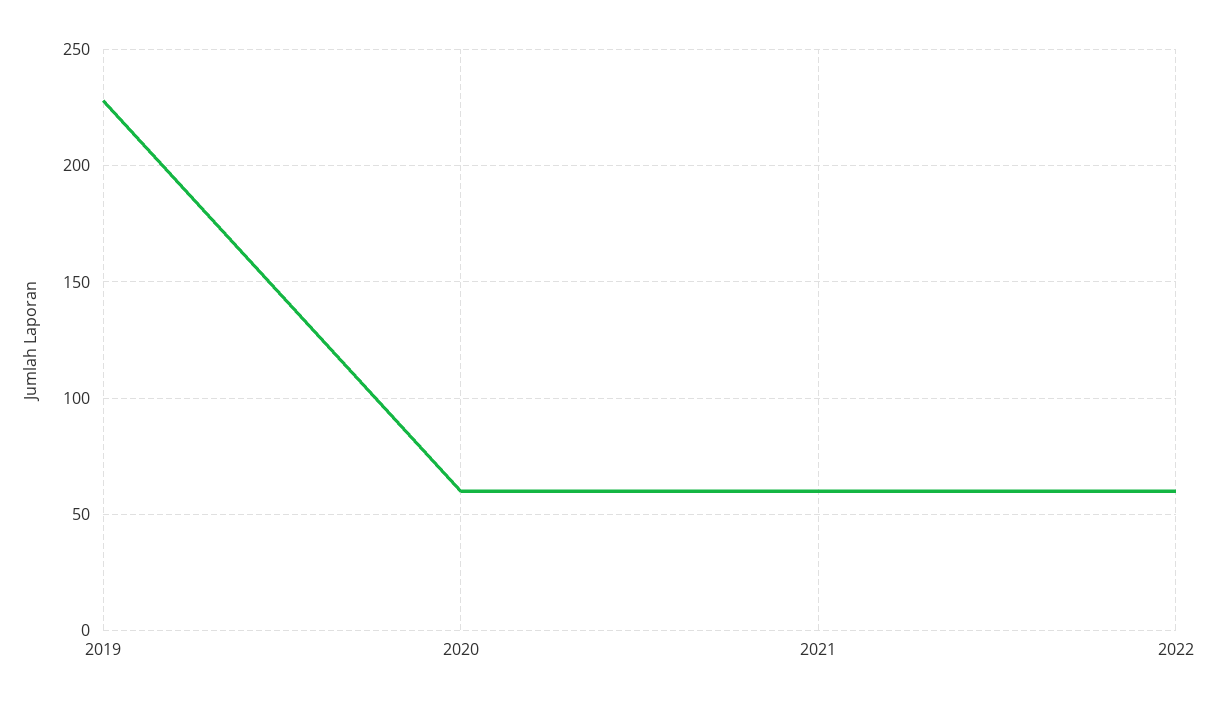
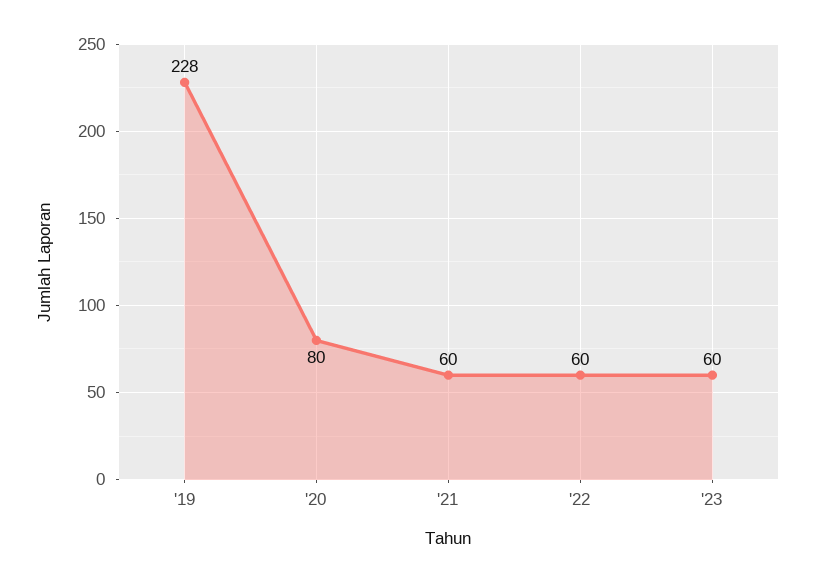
2020: 60 -> 80
'23: none -> 60

